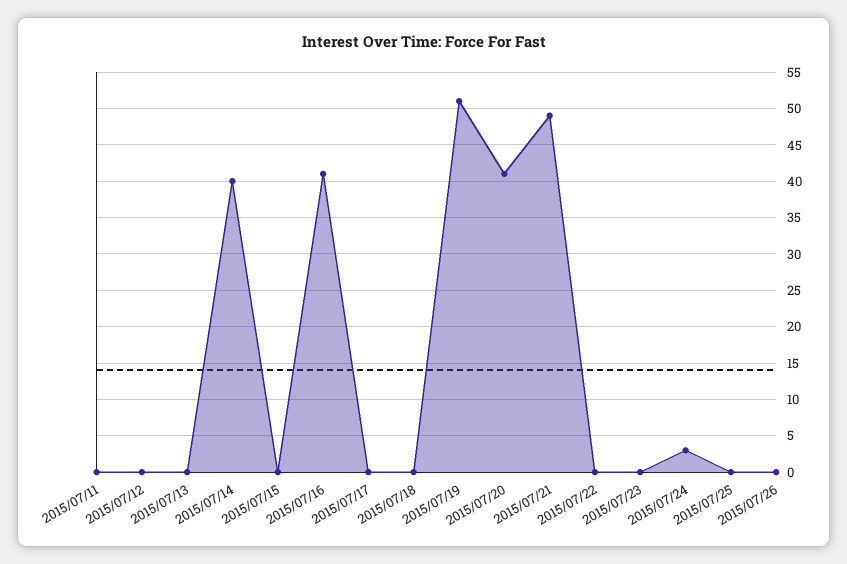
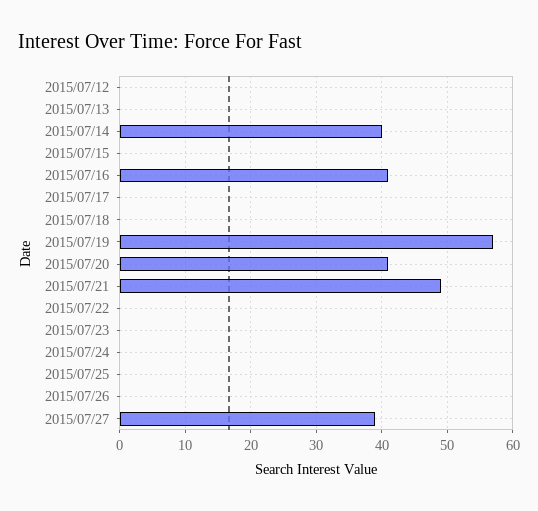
2015/07/11: 0 -> none
2015/07/19: 51 -> 57
2015/07/24: 3 -> 0
2015/07/27: none -> 39

